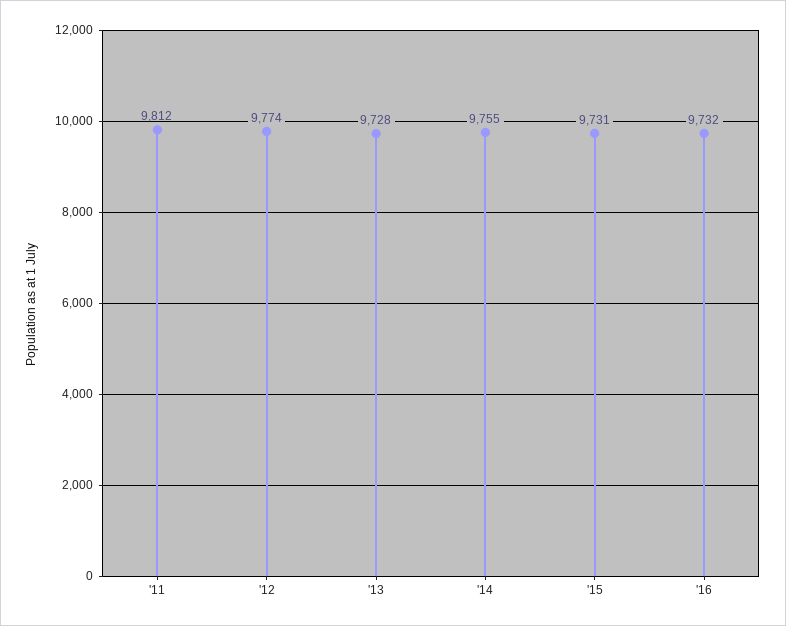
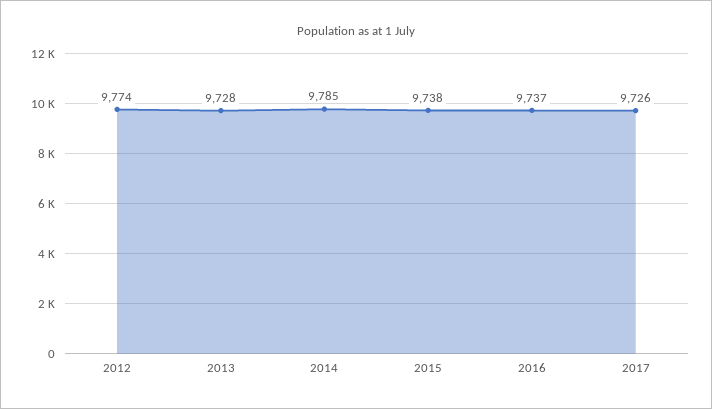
'11: 9812 -> none
'14: 9755 -> 9785
'15: 9731 -> 9738
'16: 9732 -> 9737
2017: none -> 9726

